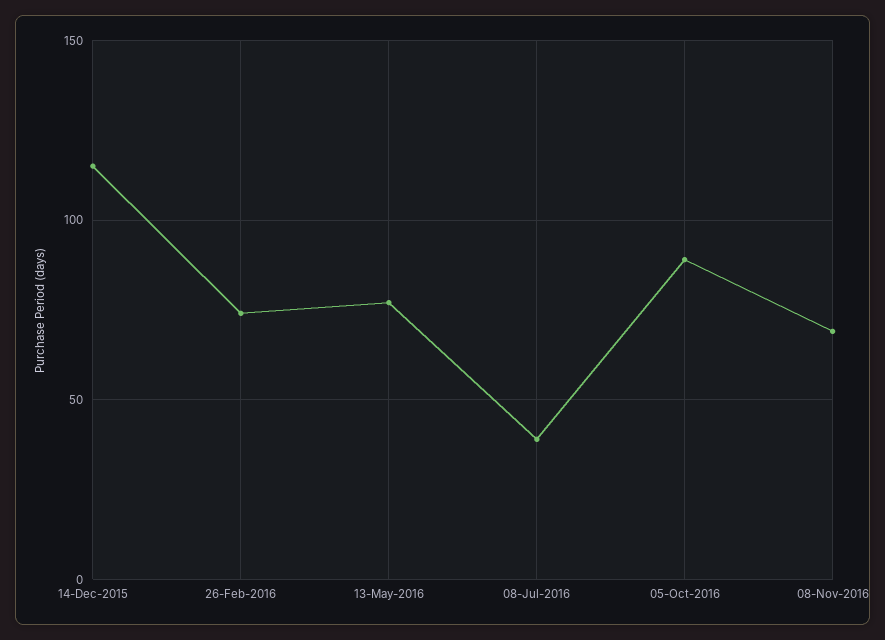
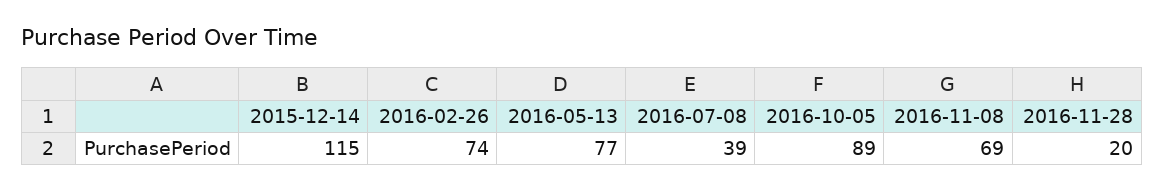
2016-11-28: none -> 20

